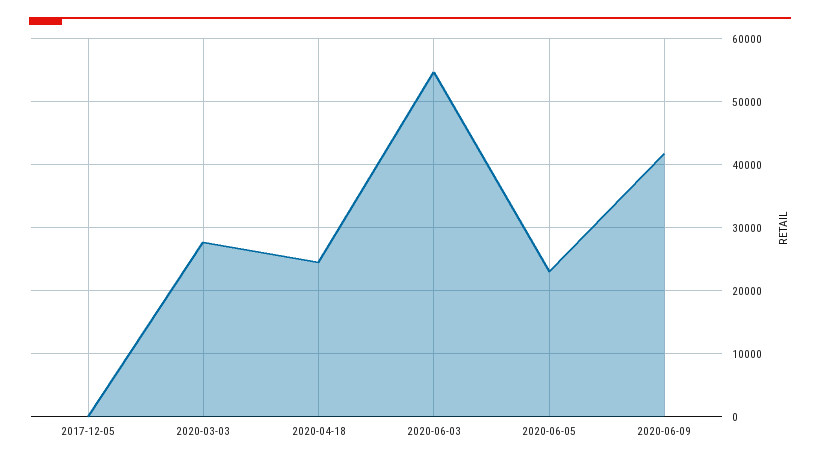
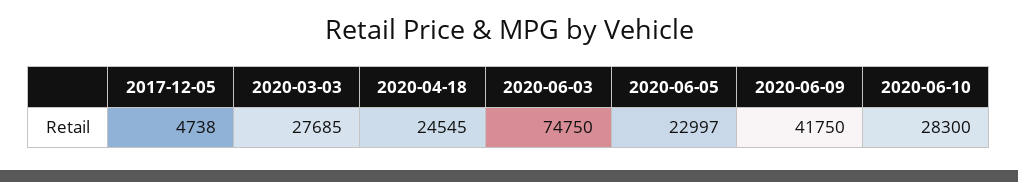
2017-12-05: 0 -> 4738
2020-06-03: 55000 -> 74750
2020-06-10: none -> 28300

